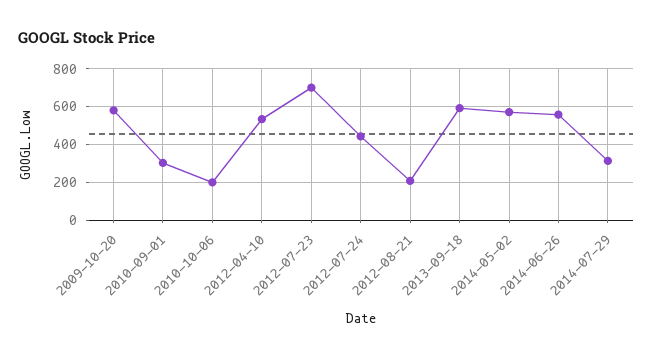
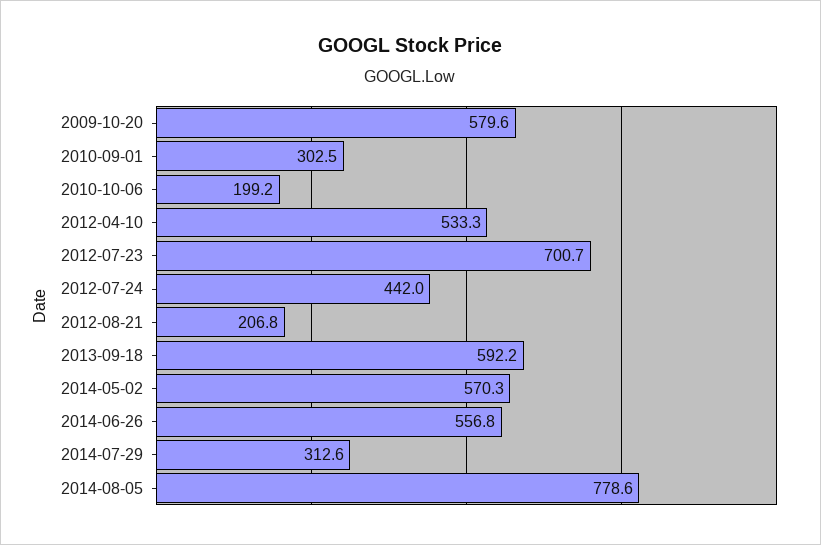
2014-08-05: none -> 778.6

